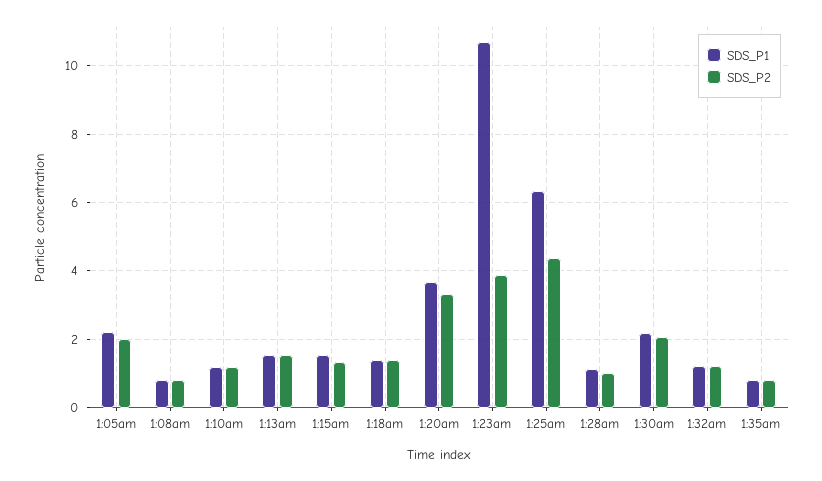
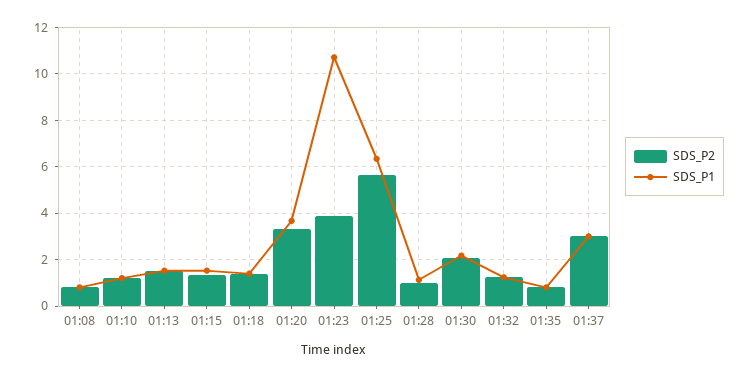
SDS_P1, 1:05am: 2.2 -> none
SDS_P2, 1:05am: 2 -> none
SDS_P2, 1:25am: 4.4 -> 5.5
SDS_P2, 01:37: none -> 3
SDS_P1, 01:37: none -> 3

